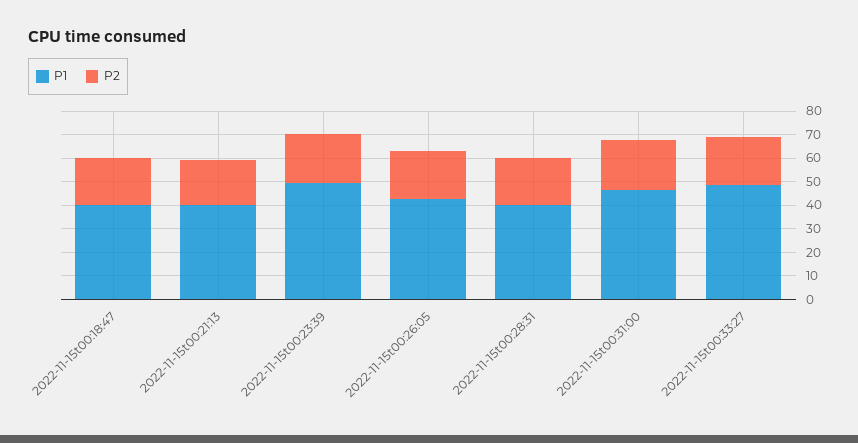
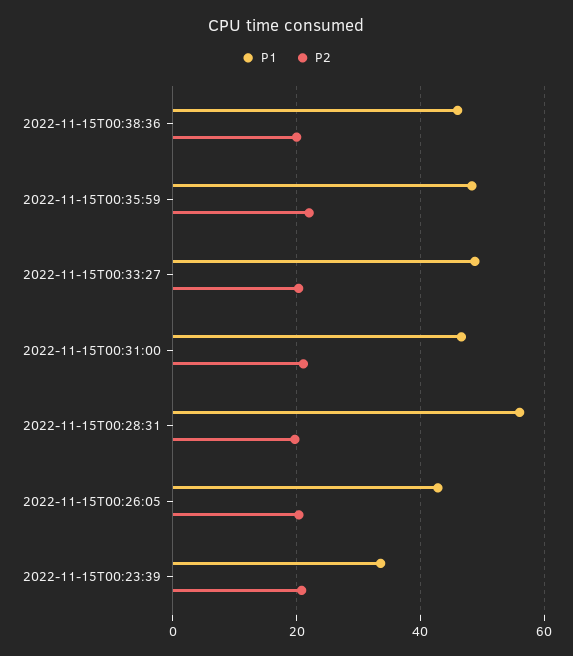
P1, 2022-11-15t00:18:47: 40 -> none
P2, 2022-11-15t00:18:47: 20 -> none
P1, 2022-11-15t00:21:13: 40 -> none
P2, 2022-11-15t00:21:13: 20 -> none
P1, 2022-11-15t00:23:39: 50 -> 34
P1, 2022-11-15t00:28:31: 40 -> 56
P1, 2022-11-15T00:38:36: none -> 46
P2, 2022-11-15T00:38:36: none -> 20
P1, 2022-11-15T00:35:59: none -> 48
P2, 2022-11-15T00:35:59: none -> 22

